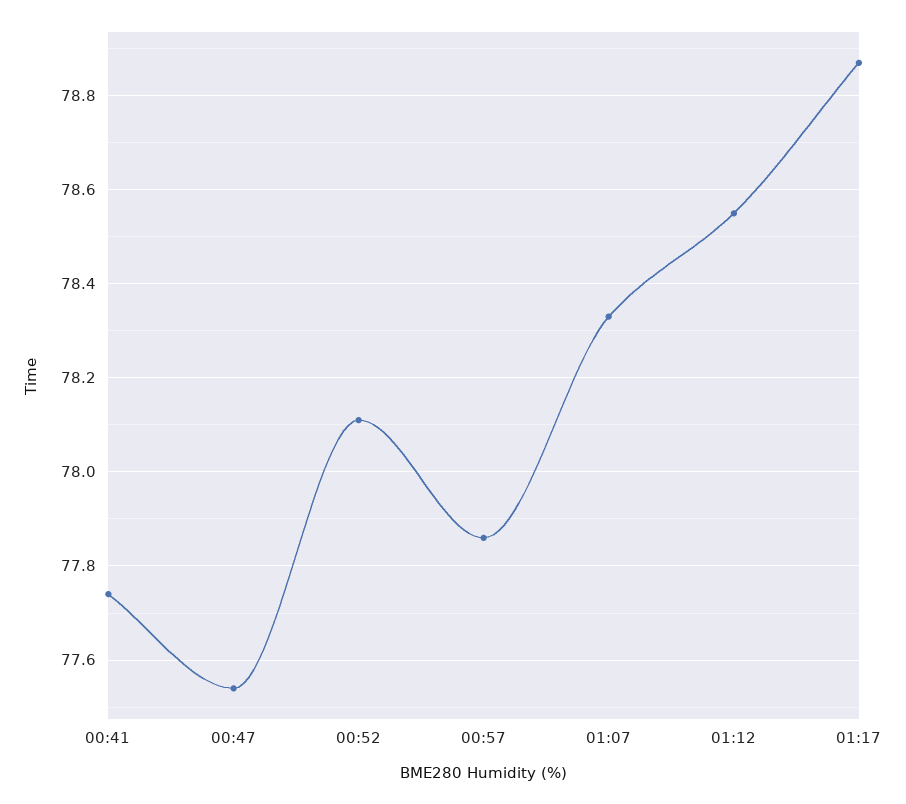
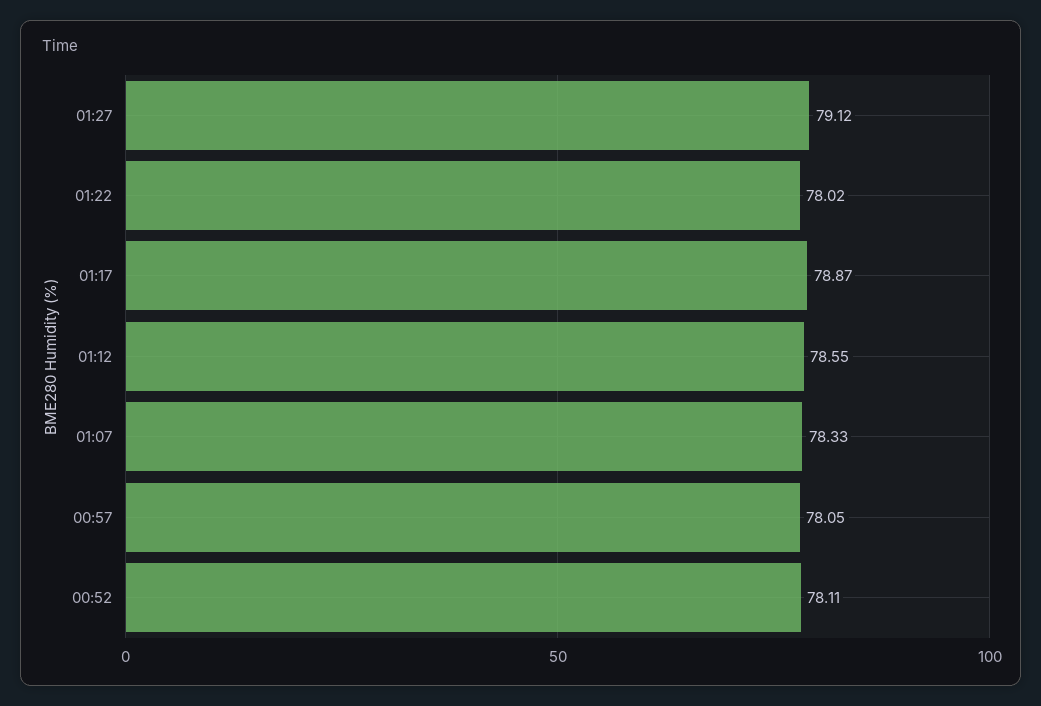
00:41: 77.75 -> none
00:47: 77.55 -> none
00:57: 77.85 -> 78.05
01:27: none -> 79.12
01:22: none -> 78.02

